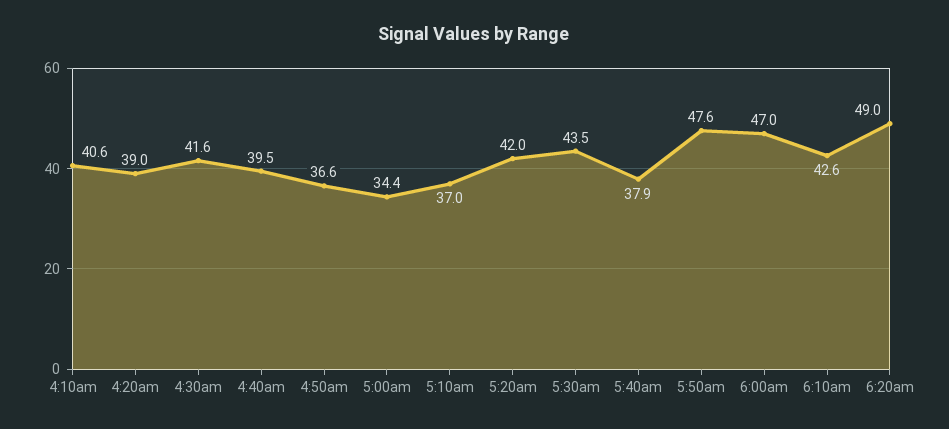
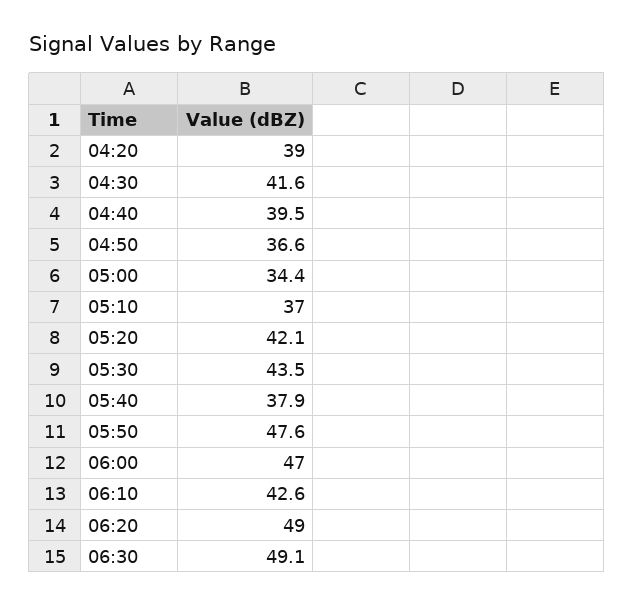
4:10am: 40.6 -> none
5:20am: 42 -> 42.1
06:30: none -> 49.1

